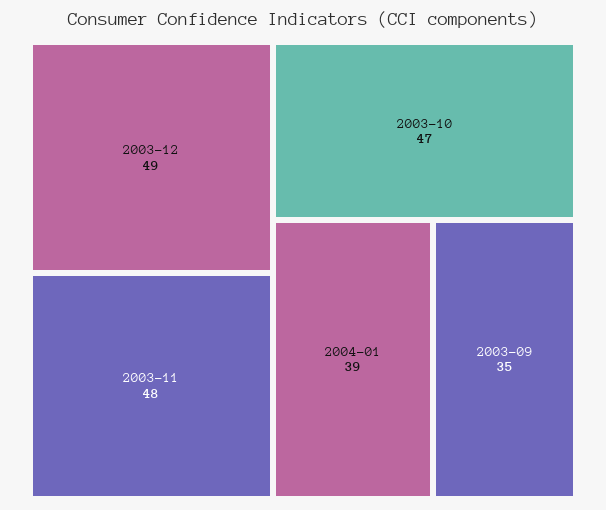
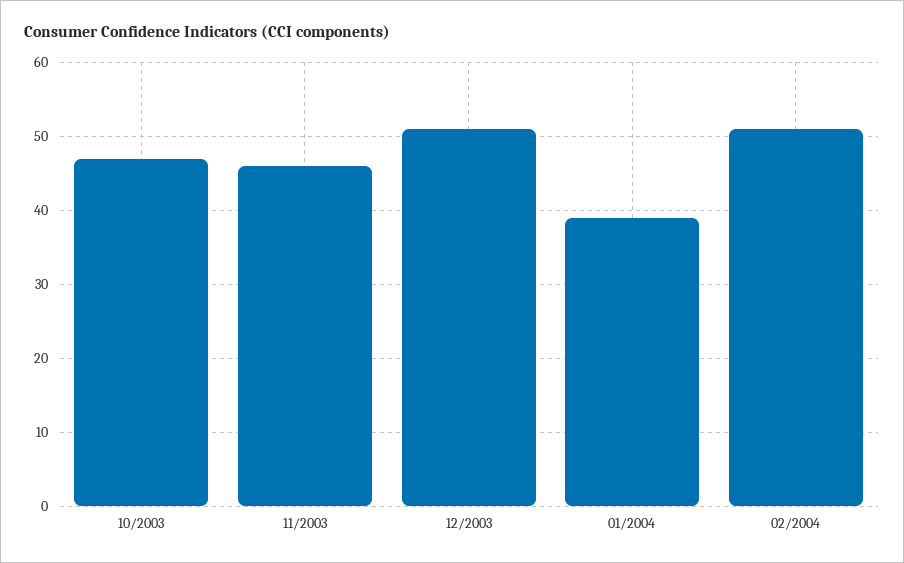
2003-12: 49 -> 51
2003-11: 48 -> 46
2003-09: 35 -> none
02/2004: none -> 51

